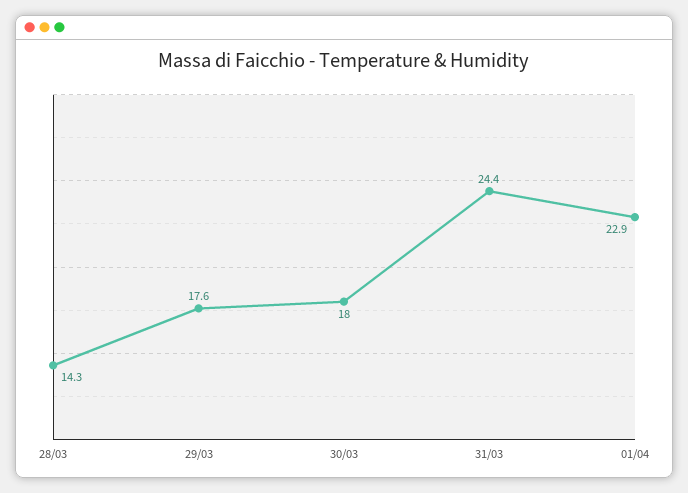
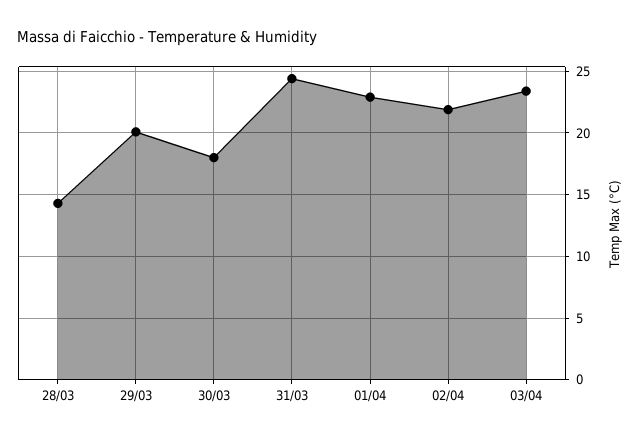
29/03: 17.6 -> 20
02/04: none -> 22
03/04: none -> 23.5

